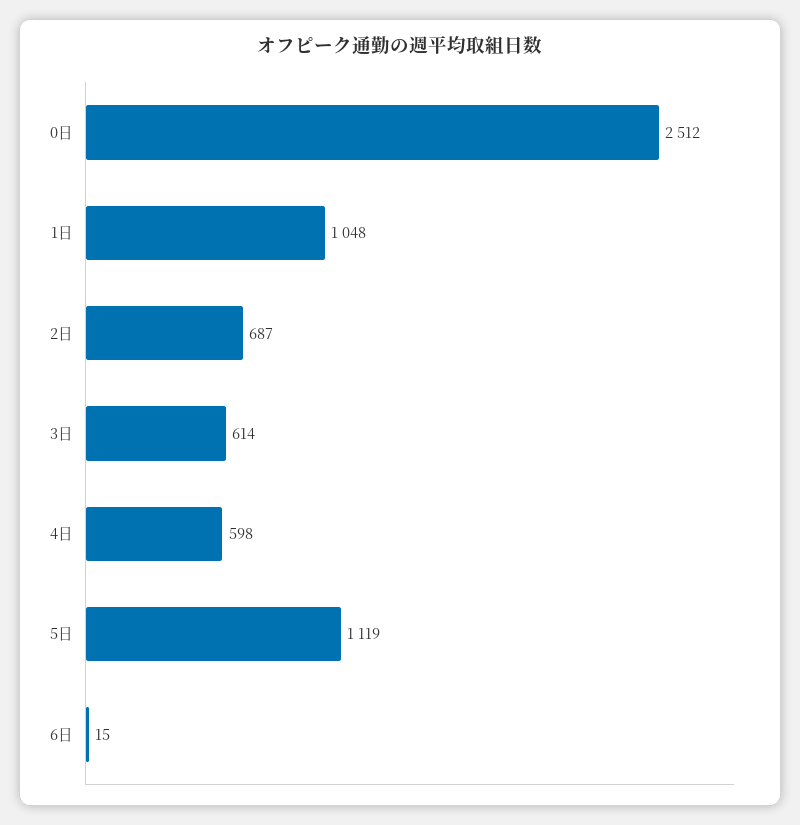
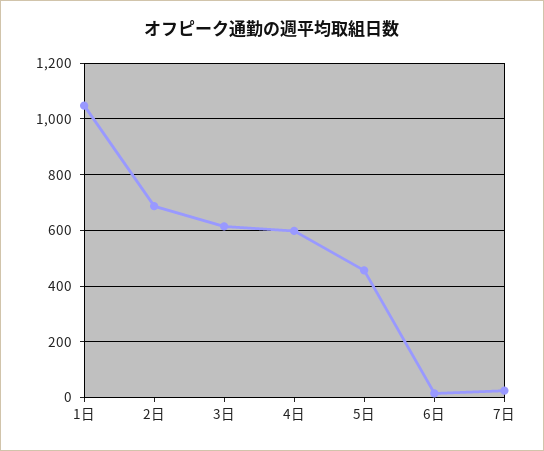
0日: 2512 -> none
5日: 1119 -> 450
7日: none -> 25

